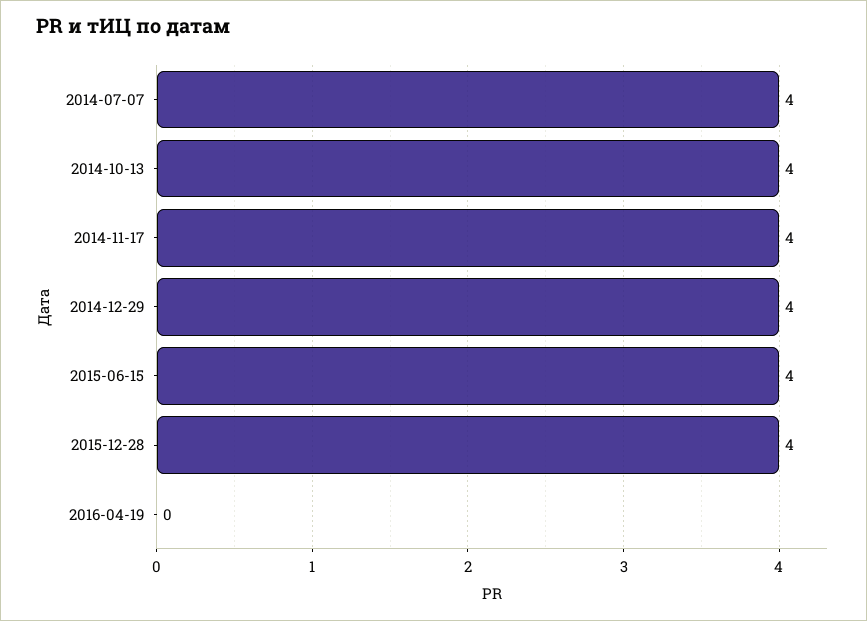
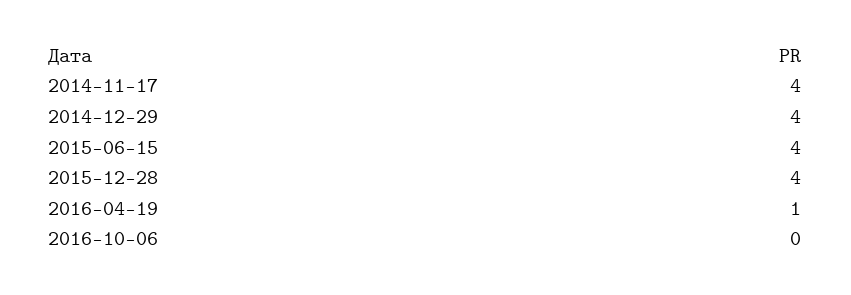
2014-07-07: 4 -> none
2014-10-13: 4 -> none
2016-04-19: 0 -> 1
2016-10-06: none -> 0

